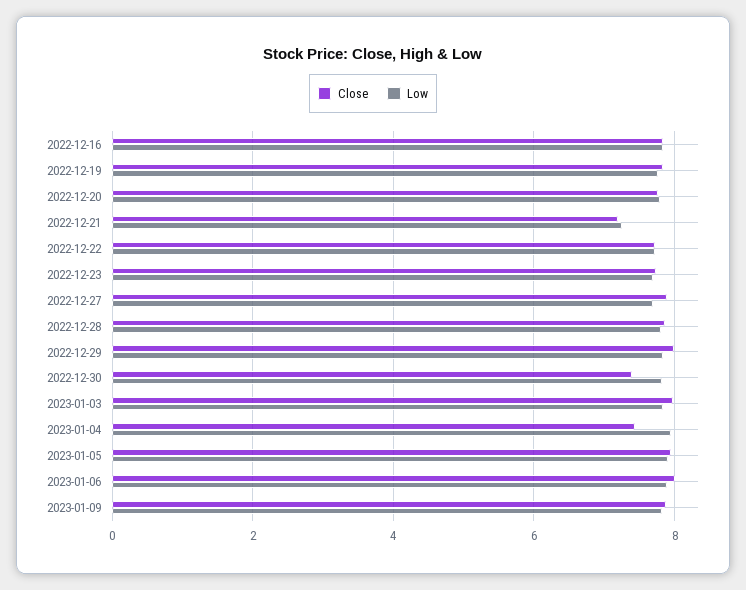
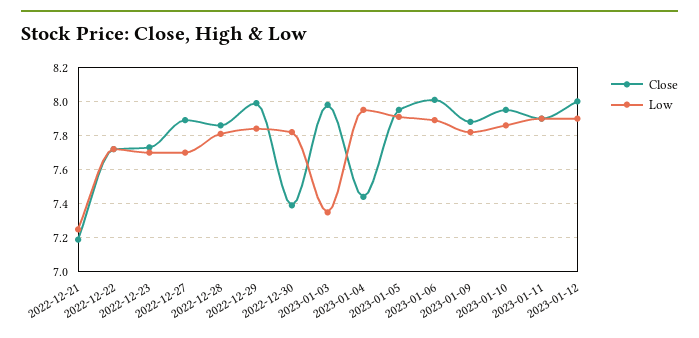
Close, 2022-12-16: 7.8 -> none
Low, 2022-12-16: 7.8 -> none
Close, 2022-12-19: 7.8 -> none
Low, 2022-12-19: 7.8 -> none
Close, 2022-12-20: 7.8 -> none
Low, 2022-12-20: 7.8 -> none
Low, 2023-01-03: 7.8 -> 7.35
Close, 2023-01-10: none -> 7.95
Low, 2023-01-10: none -> 7.85
Close, 2023-01-11: none -> 7.9
Low, 2023-01-11: none -> 7.9
Close, 2023-01-12: none -> 8
Low, 2023-01-12: none -> 7.9

